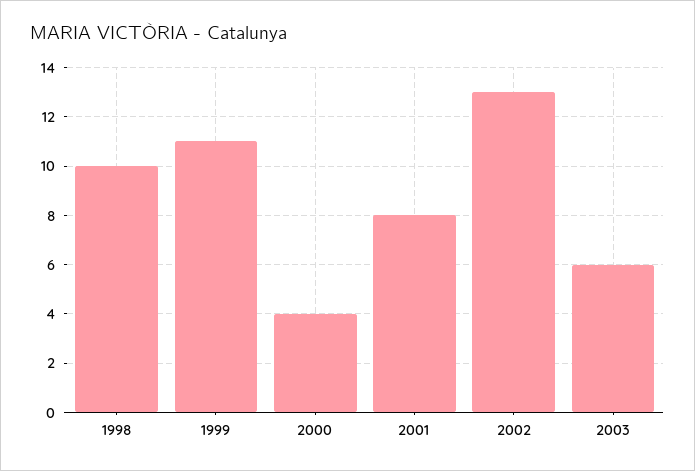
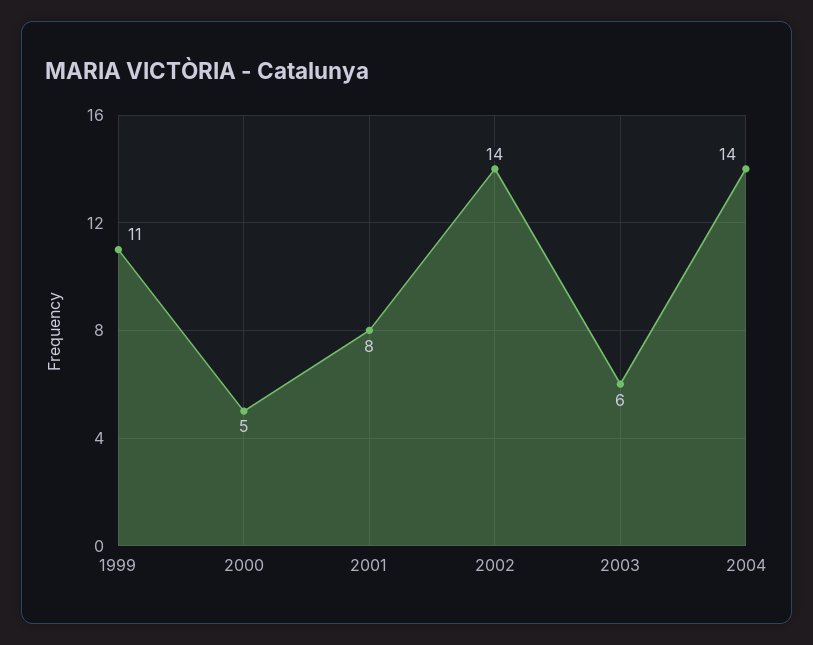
1998: 10 -> none
2000: 4 -> 5
2002: 13 -> 14
2004: none -> 14

